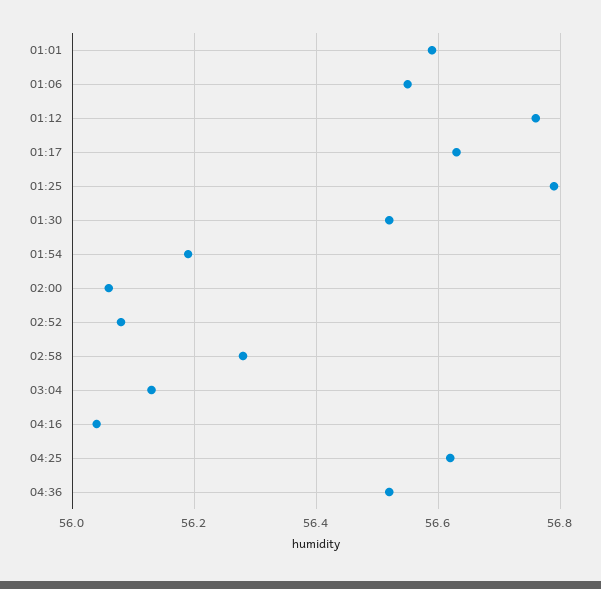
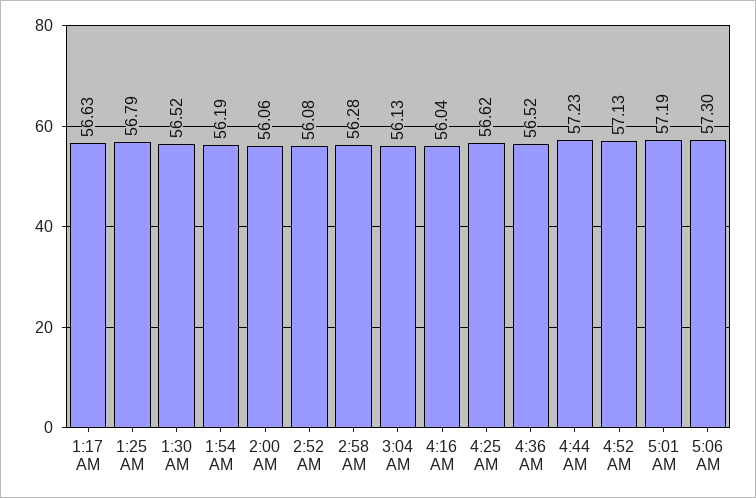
01:01: 56.6 -> none
01:06: 56.55 -> none
01:12: 56.75 -> none
4:44 AM: none -> 57.23
4:52 AM: none -> 57.13
5:01 AM: none -> 57.19
5:06 AM: none -> 57.3

